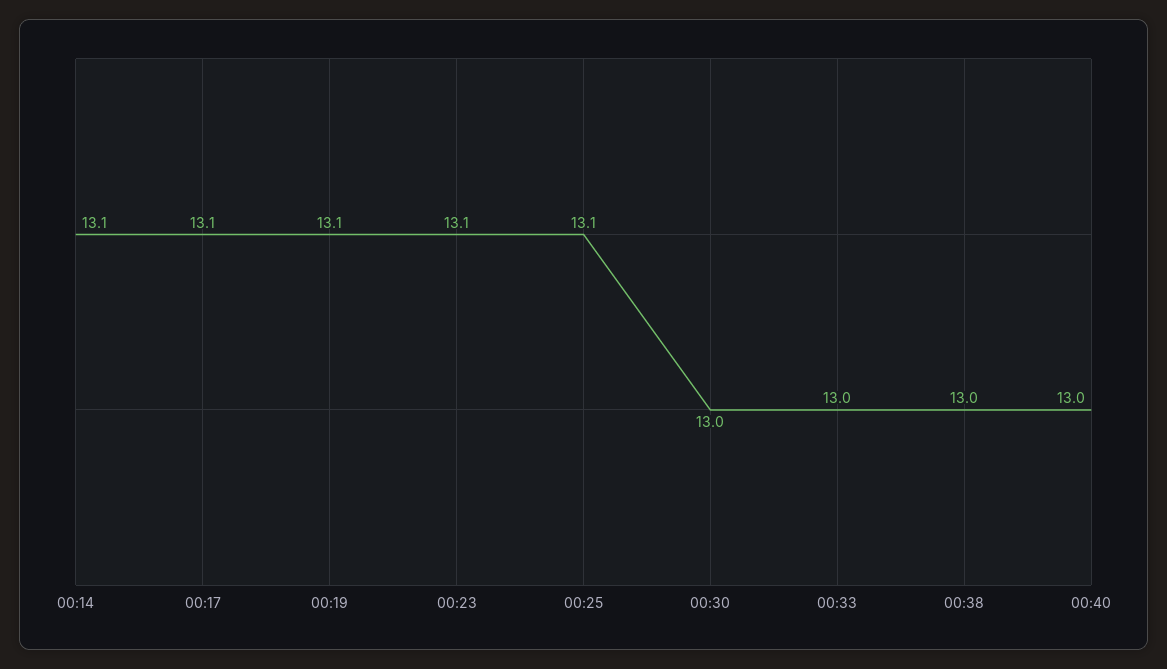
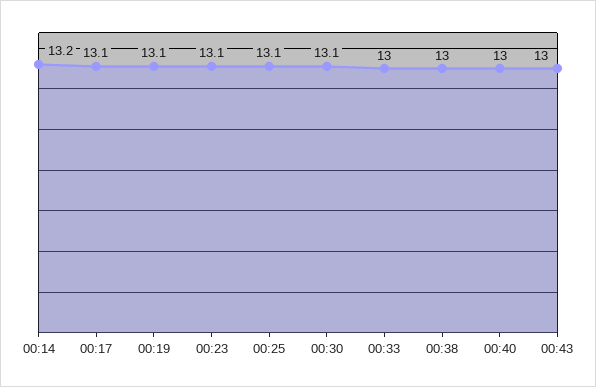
00:14: 13.1 -> 13.2
00:30: 13 -> 13.1
00:43: none -> 13

